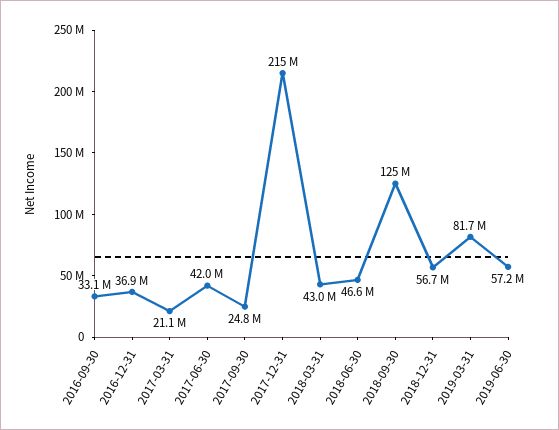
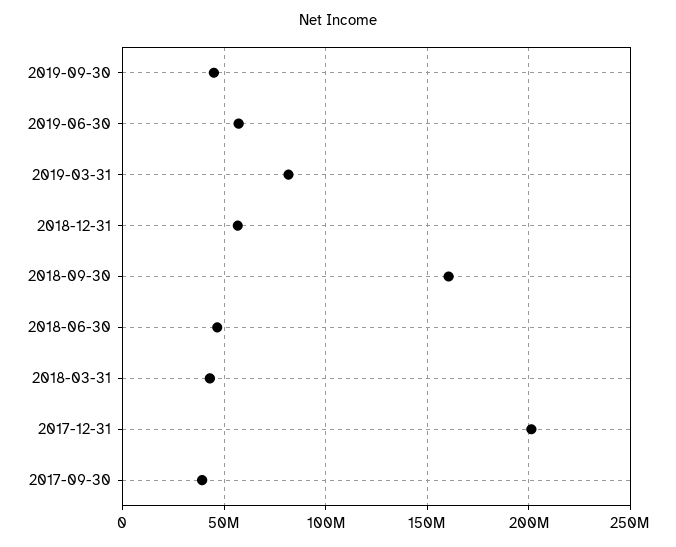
2016-09-30: 33100000 -> none
2016-12-31: 36900000 -> none
2017-03-31: 21100000 -> none
2017-06-30: 42000000 -> none
2017-09-30: 24800000 -> 40000000
2017-12-31: 215000000 -> 200000000
2018-09-30: 125000000 -> 160000000
2019-09-30: none -> 45000000

